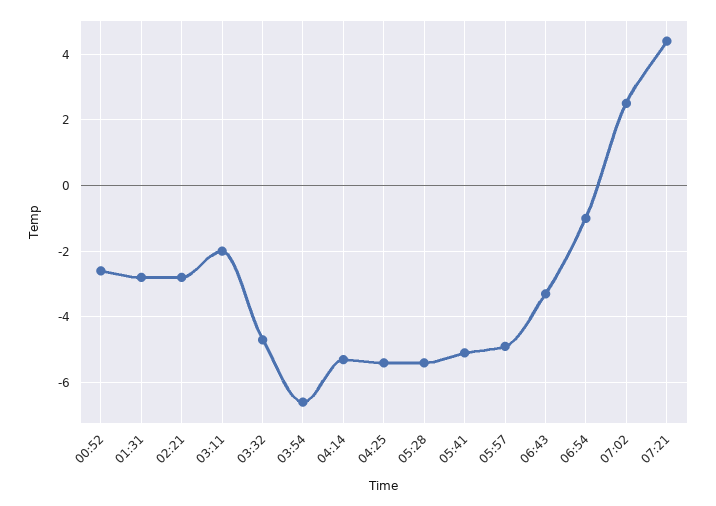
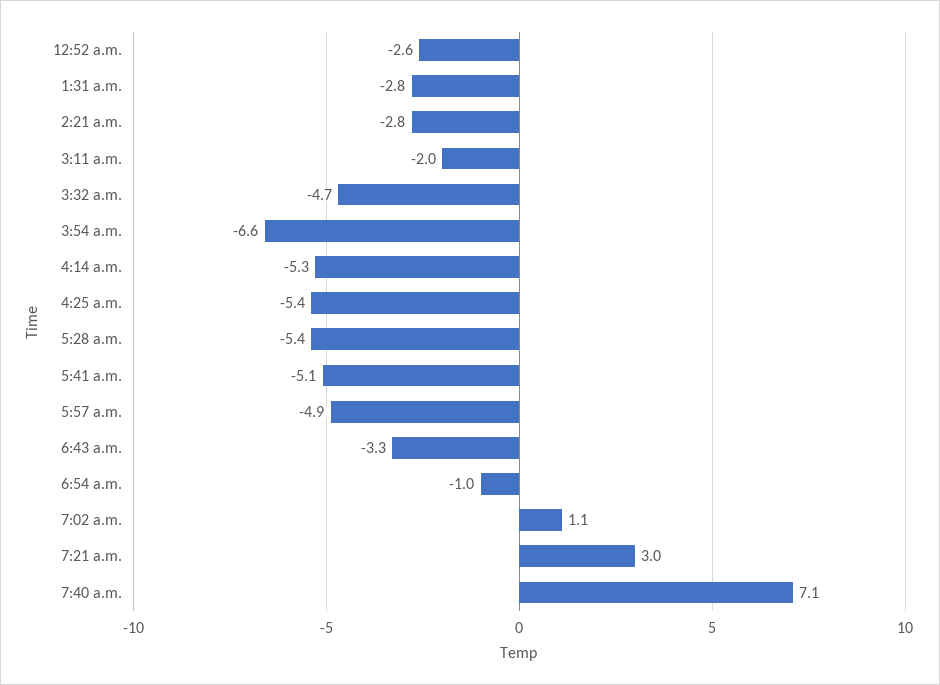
07:02: 2.5 -> 1.1
07:21: 4.5 -> 3
7:40 a.m.: none -> 7.1

